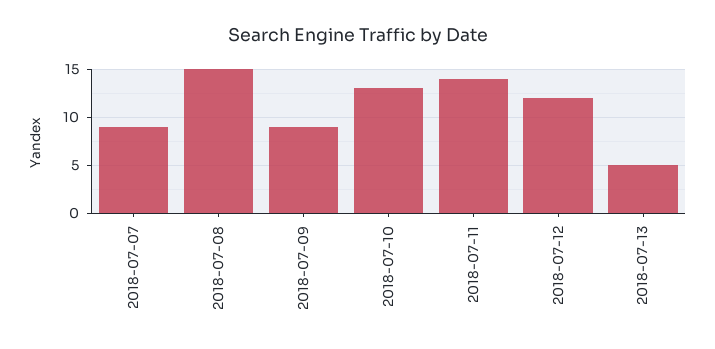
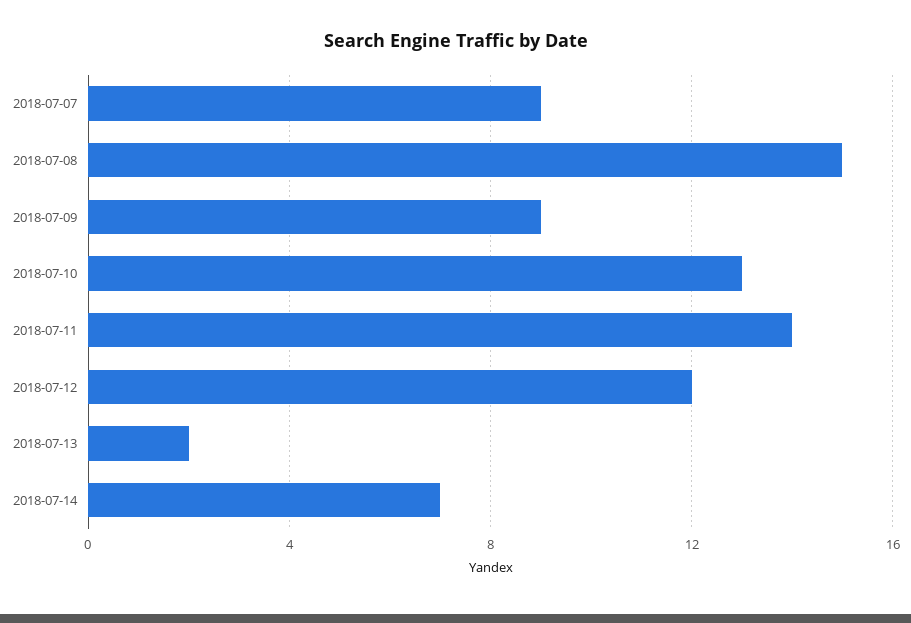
2018-07-13: 5 -> 2
2018-07-14: none -> 7

